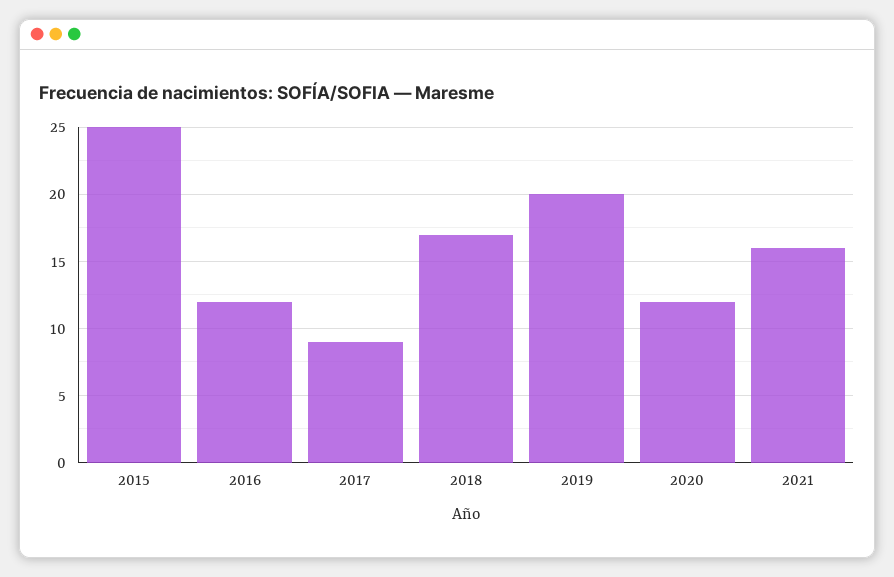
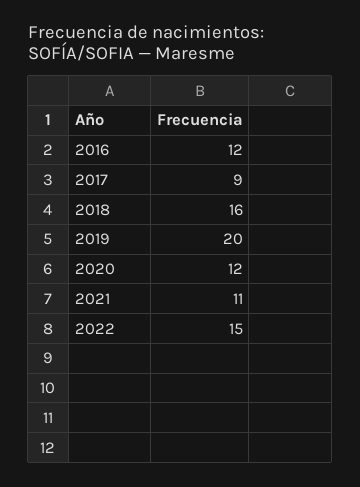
2015: 25 -> none
2018: 17 -> 16
2021: 16 -> 11
2022: none -> 15

